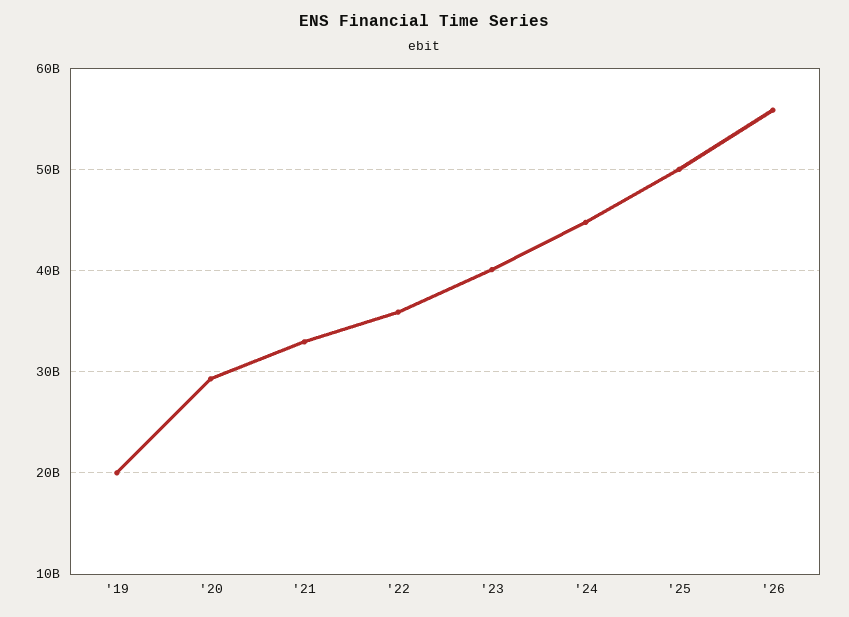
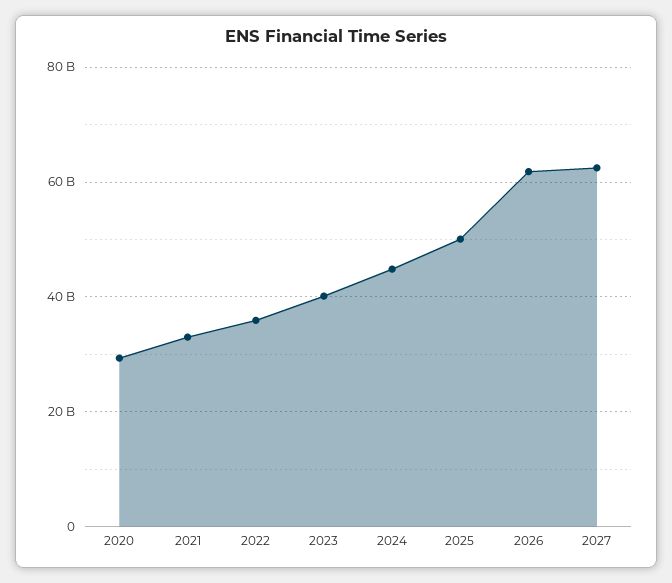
'19: 20000000000 -> none
'26: 56000000000 -> 62000000000
2027: none -> 62000000000

